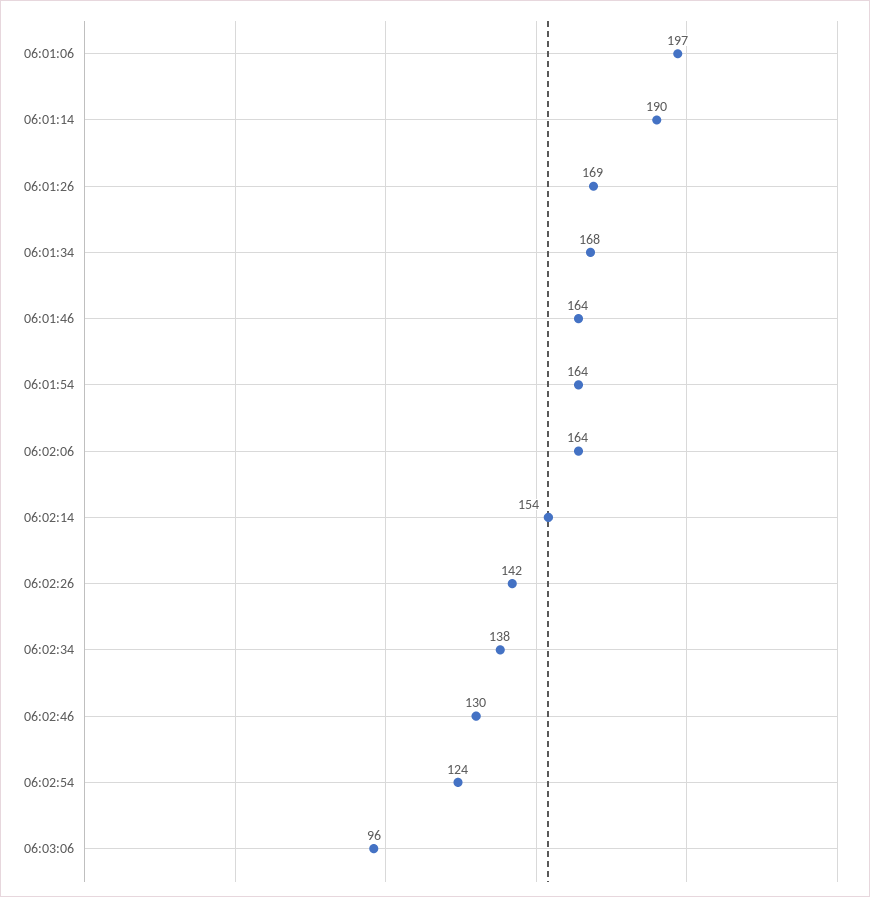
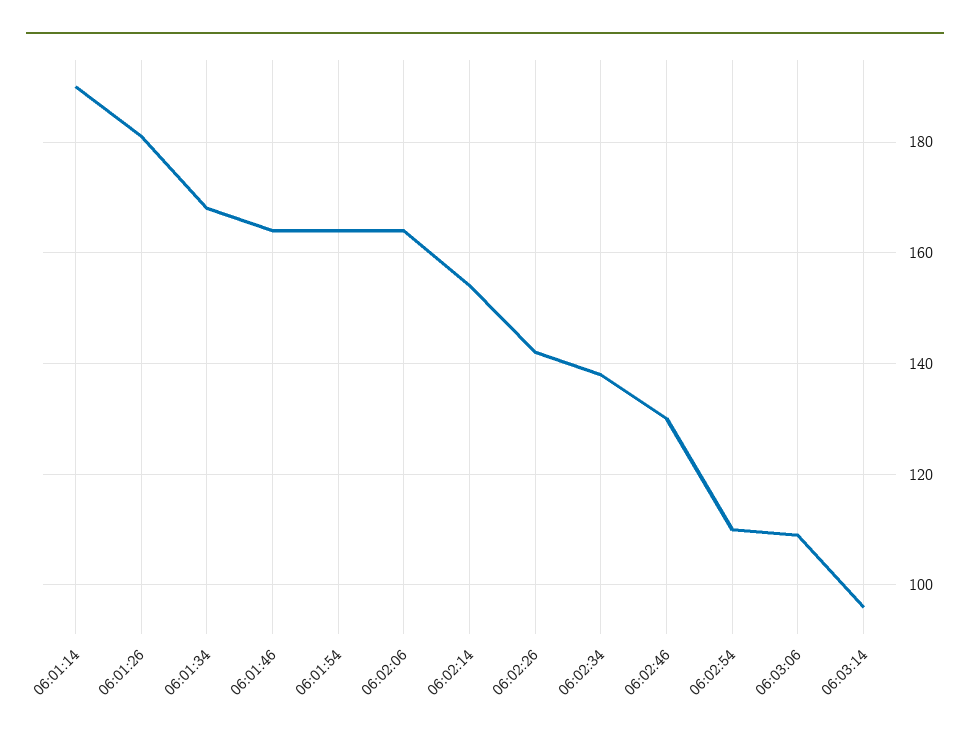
06:01:06: 197 -> none
06:01:26: 169 -> 180
06:02:54: 124 -> 110
06:03:06: 96 -> 110
06:03:14: none -> 95

